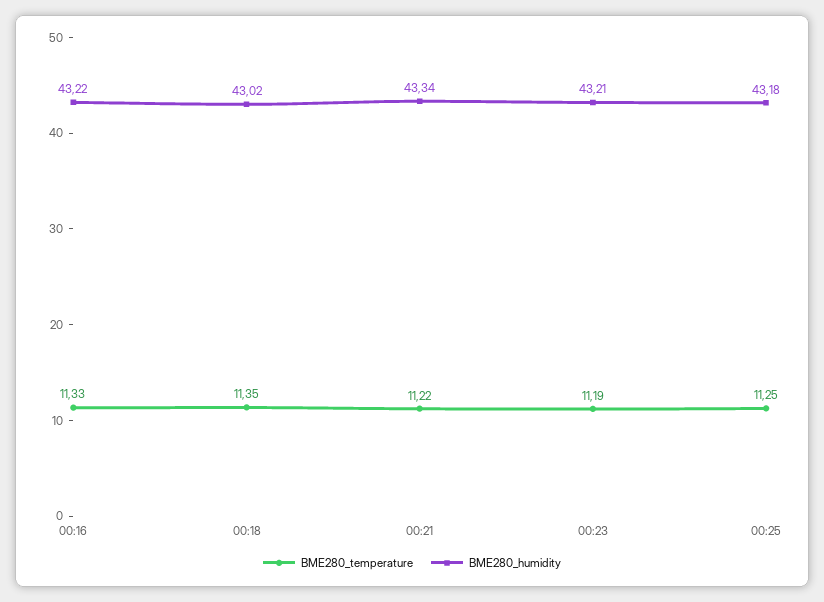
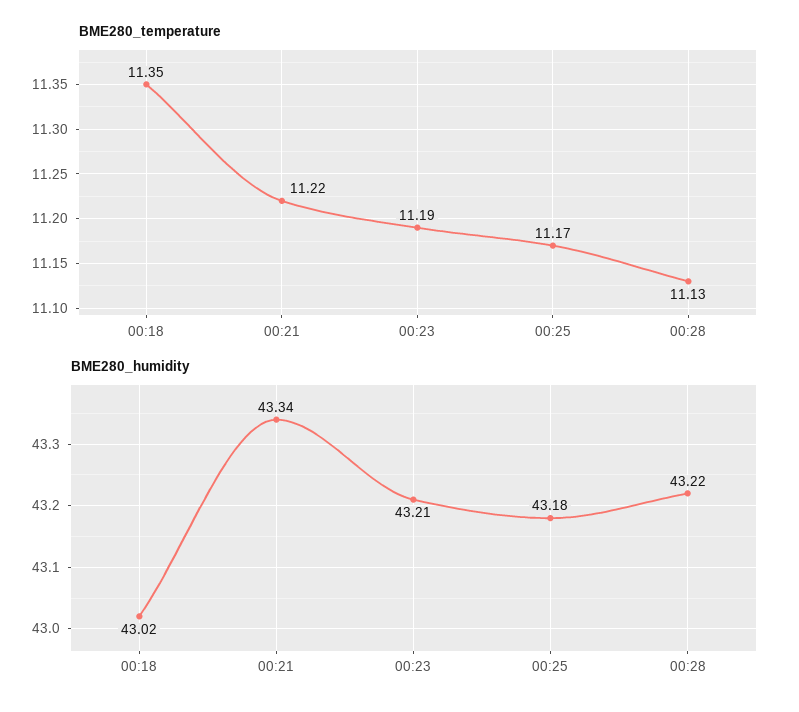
BME280_temperature, 00:16: 11.33 -> none
BME280_humidity, 00:16: 43.22 -> none
BME280_temperature, 00:25: 11.25 -> 11.17
BME280_temperature, 00:28: none -> 11.13
BME280_humidity, 00:28: none -> 43.22

